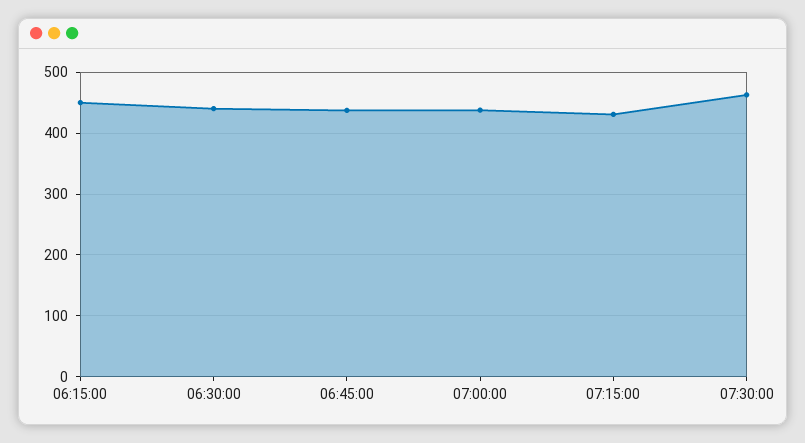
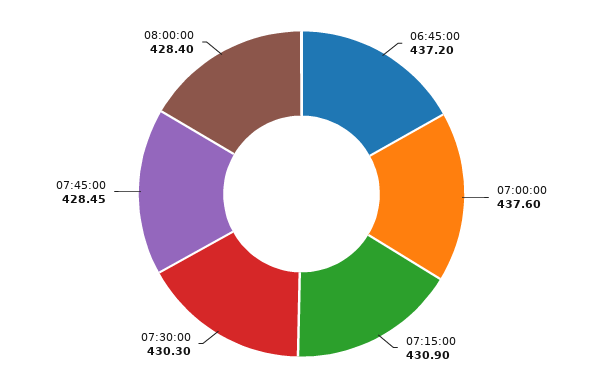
06:15:00: 450 -> none
06:30:00: 440 -> none
07:30:00: 460 -> 430.3
07:45:00: none -> 428.45
08:00:00: none -> 428.4

